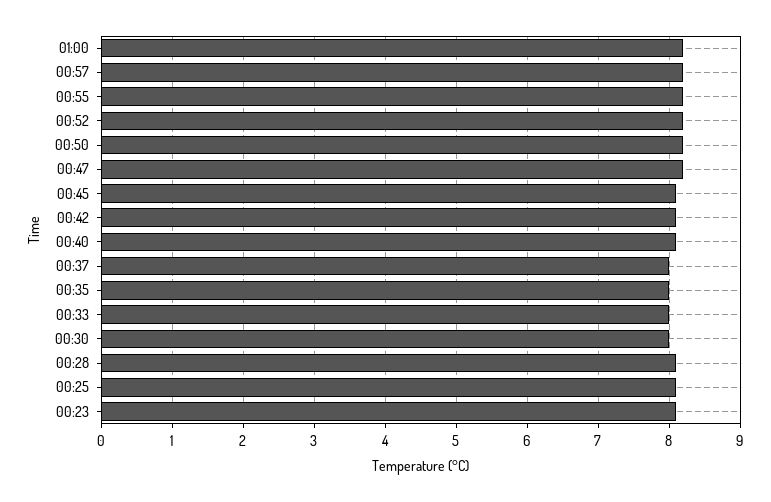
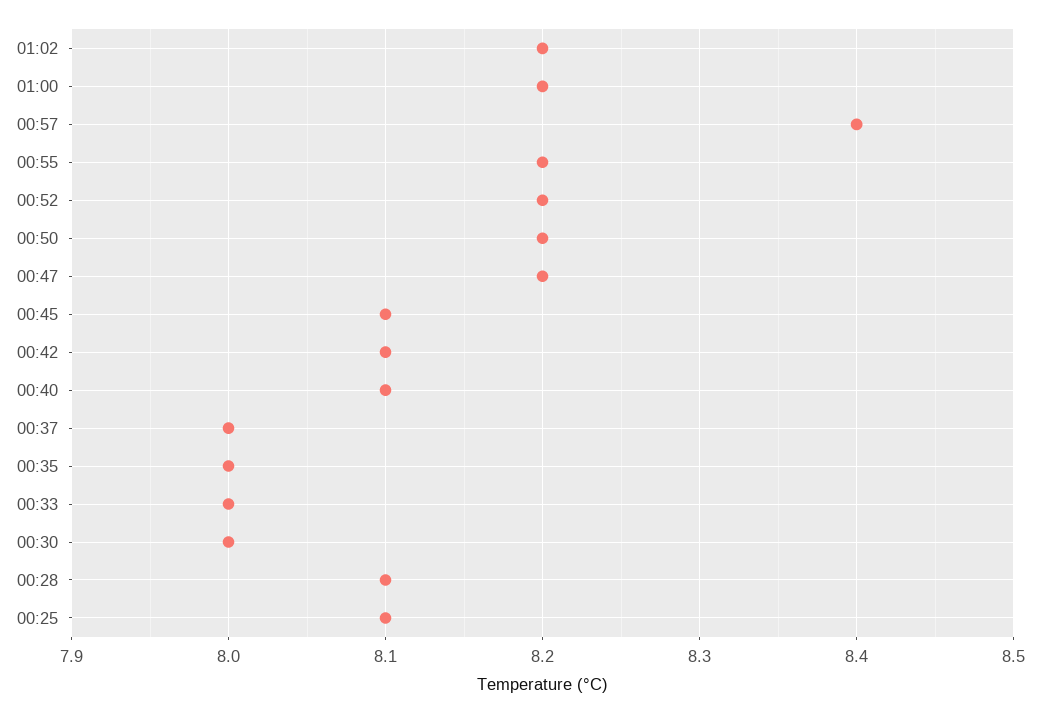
00:57: 8.2 -> 8.4
00:23: 8.1 -> none
01:02: none -> 8.2

